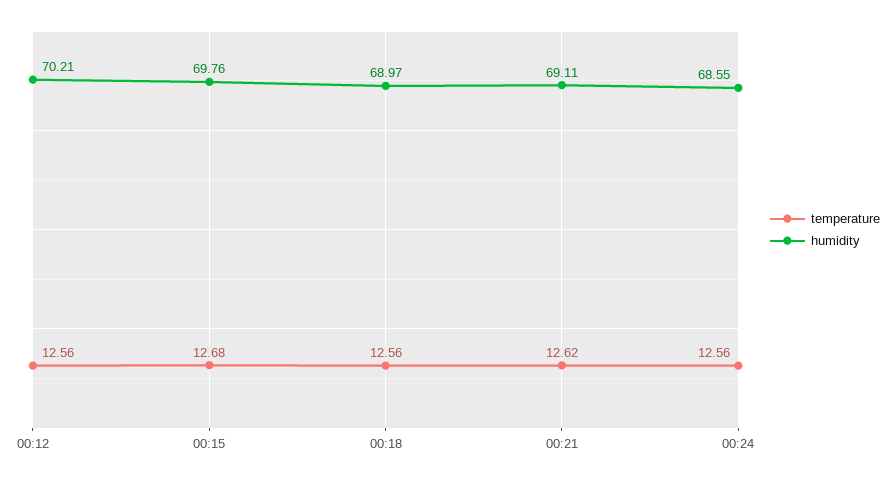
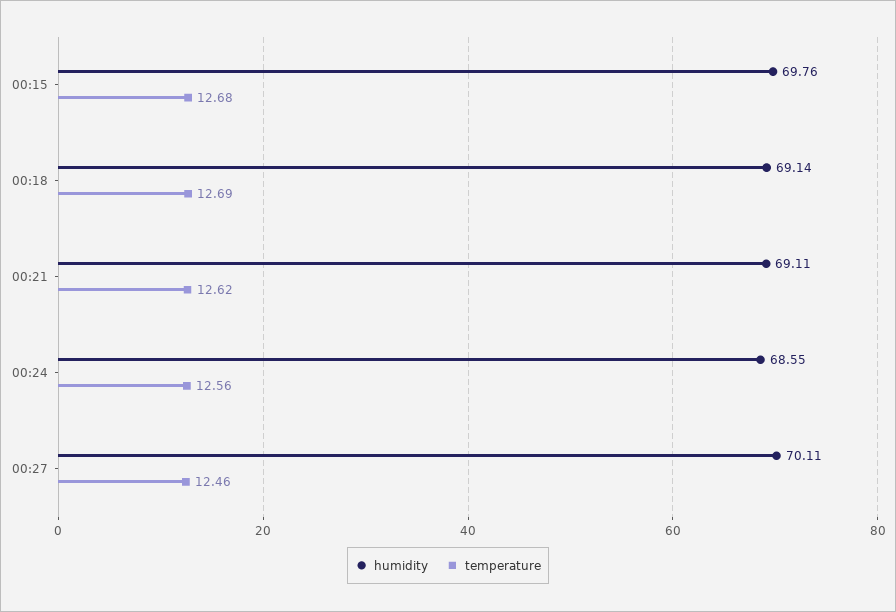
temperature, 00:12: 12.56 -> none
humidity, 00:12: 70.21 -> none
temperature, 00:18: 12.56 -> 12.69
humidity, 00:18: 68.97 -> 69.14
humidity, 00:27: none -> 70.11
temperature, 00:27: none -> 12.46

